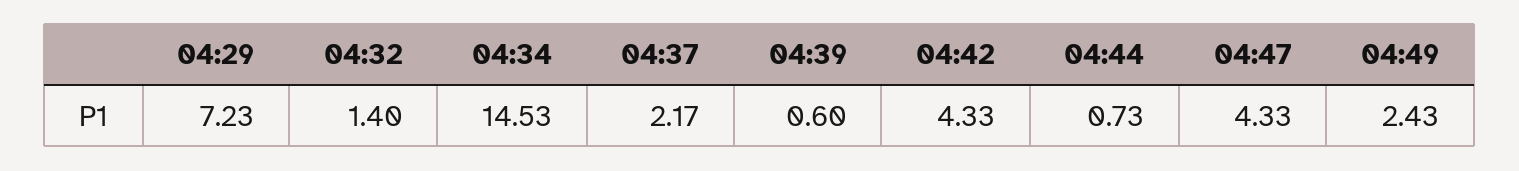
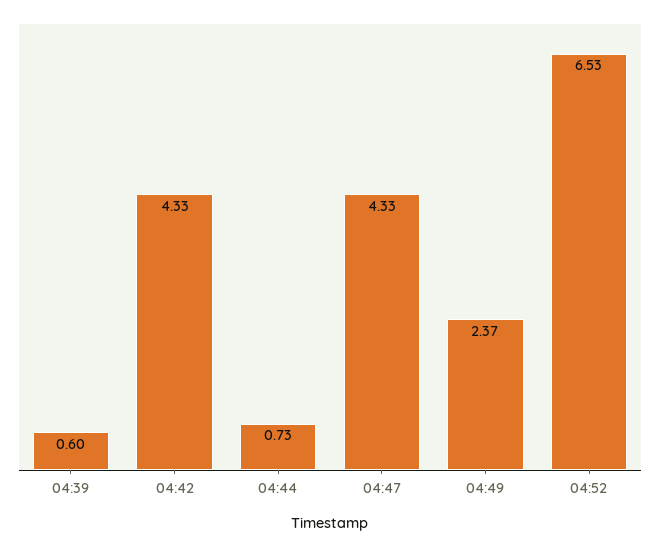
04:29: 7.23 -> none
04:32: 1.4 -> none
04:34: 14.53 -> none
04:37: 2.17 -> none
04:49: 2.43 -> 2.37
04:52: none -> 6.53

